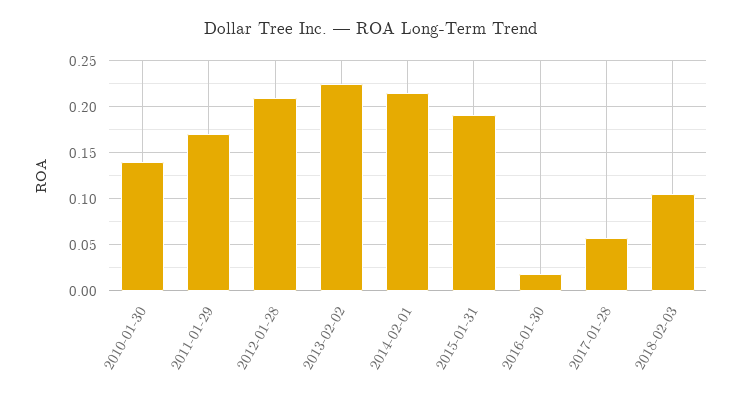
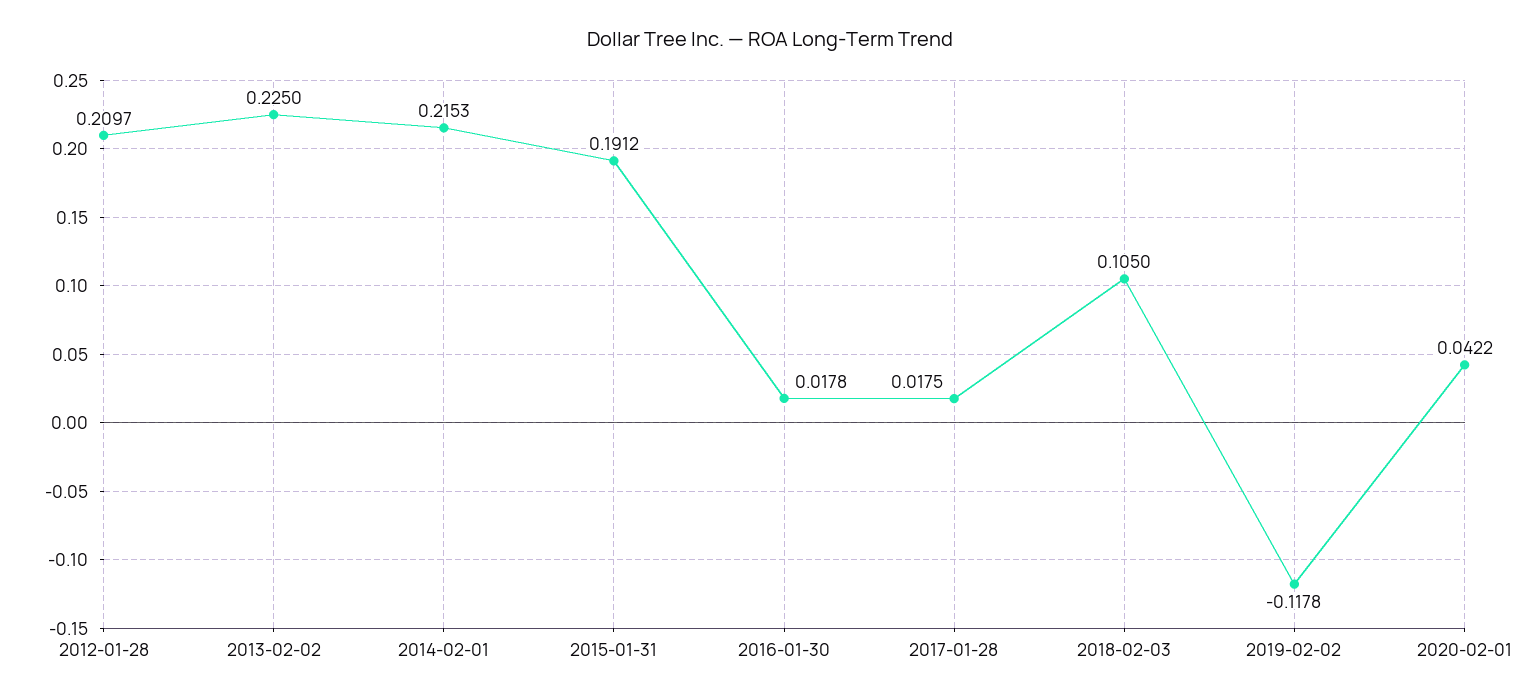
2010-01-30: 0.14 -> none
2011-01-29: 0.17 -> none
2017-01-28: 0.06 -> 0.0175
2019-02-02: none -> -0.1178
2020-02-01: none -> 0.0422

